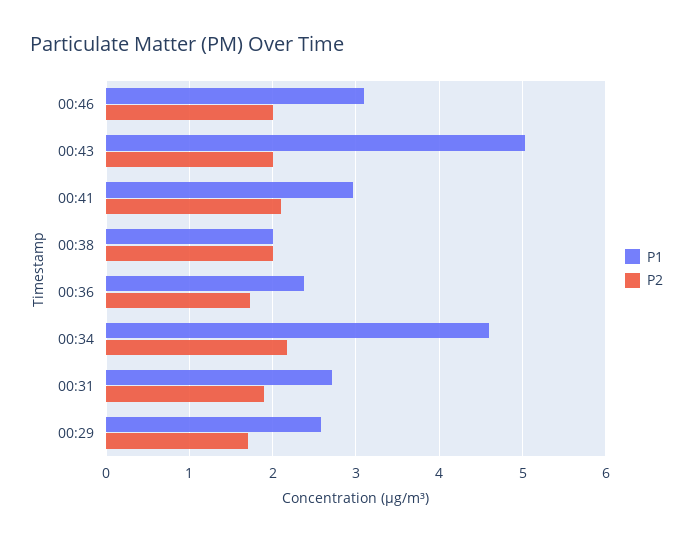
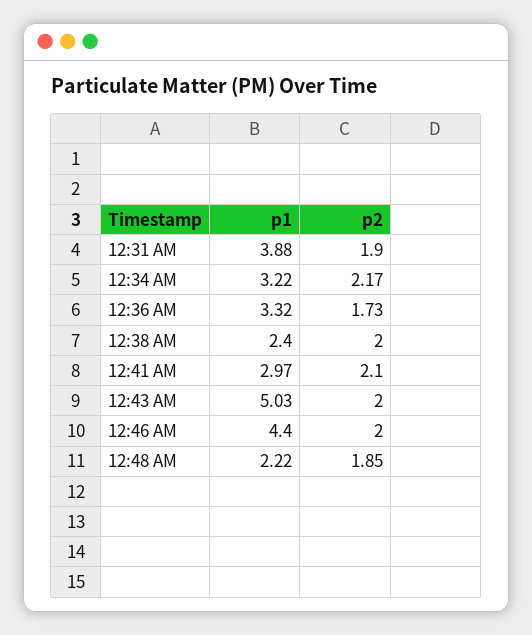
P1, 00:46: 3.1 -> 4.4
P1, 00:38: 2 -> 2.4
P1, 00:36: 2.4 -> 3.32
P1, 00:34: 4.6 -> 3.22
P1, 00:31: 2.7 -> 3.88
P1, 00:29: 2.6 -> none
P2, 00:29: 1.7 -> none
P1, 12:48 AM: none -> 2.22
P2, 12:48 AM: none -> 1.85

